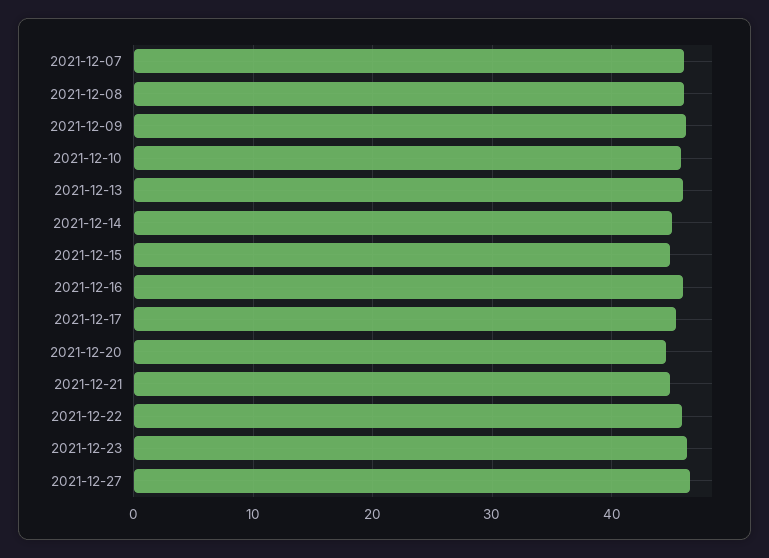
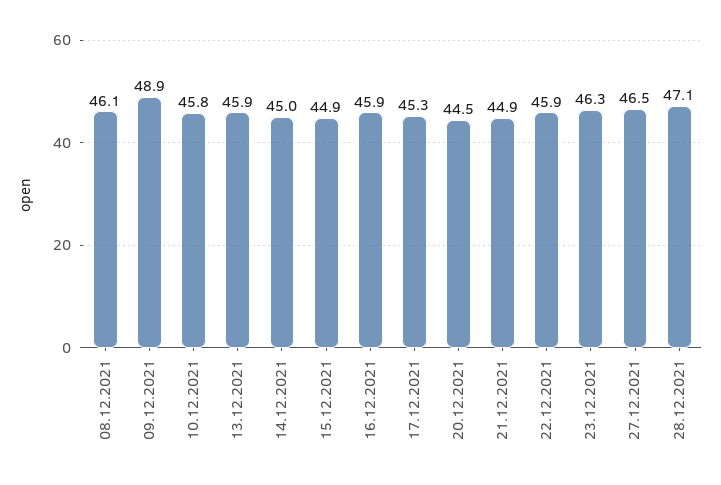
2021-12-07: 46 -> none
2021-12-09: 46 -> 48.9
28.12.2021: none -> 47.1

